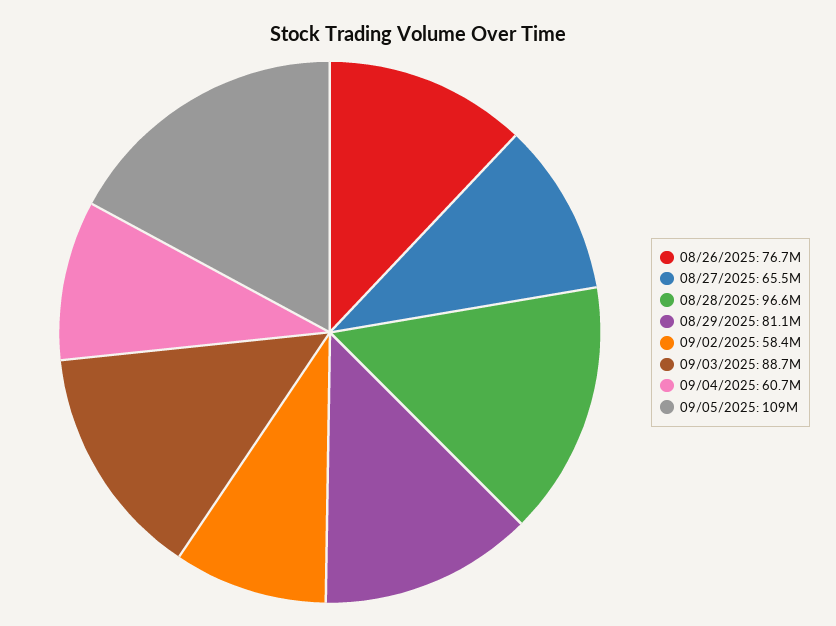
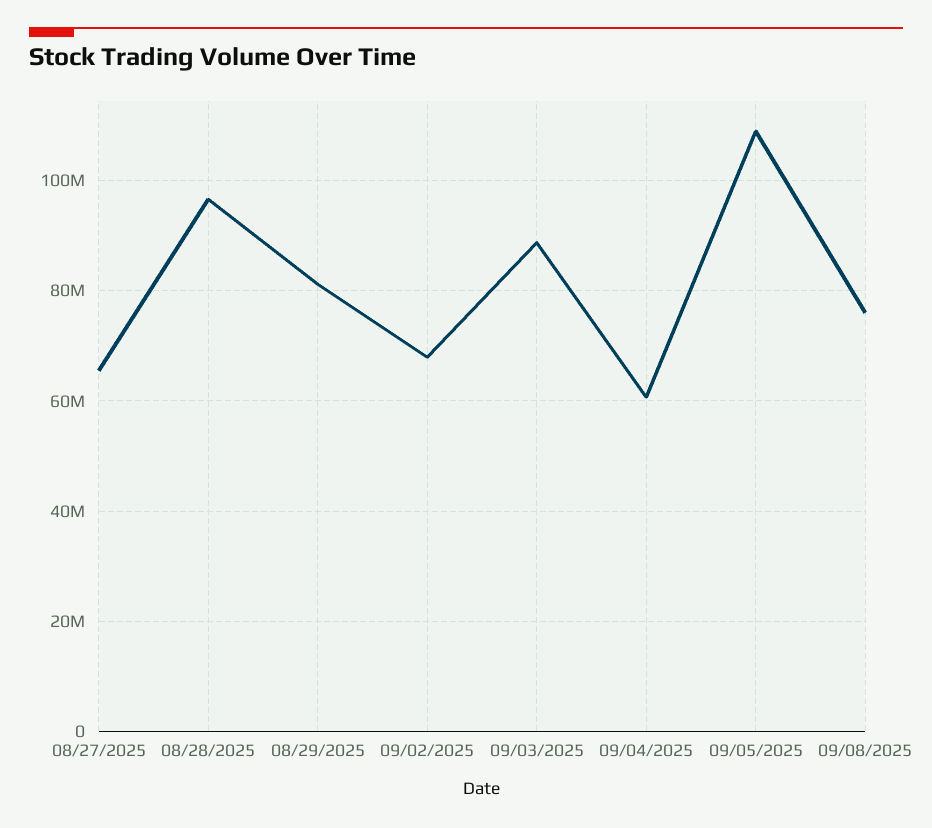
08/26/2025: 76700000 -> none
09/02/2025: 58400000 -> 68000000
09/08/2025: none -> 76000000

